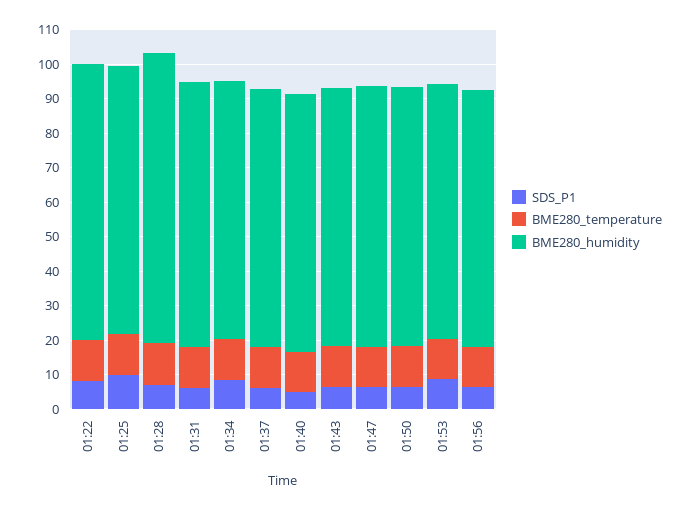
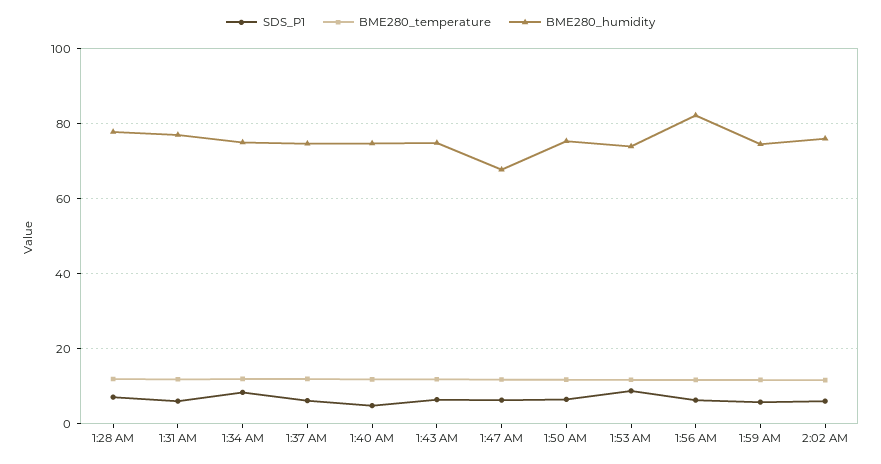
SDS_P1, 01:22: 7.5 -> none
BME280_temperature, 01:22: 12.5 -> none
BME280_humidity, 01:22: 80 -> none
SDS_P1, 01:25: 10 -> none
BME280_temperature, 01:25: 12.5 -> none
BME280_humidity, 01:25: 77.5 -> none
BME280_humidity, 01:28: 85 -> 78
BME280_humidity, 01:47: 75 -> 68
BME280_humidity, 01:56: 75 -> 82
SDS_P1, 1:59 AM: none -> 6
BME280_temperature, 1:59 AM: none -> 12
BME280_humidity, 1:59 AM: none -> 74
SDS_P1, 2:02 AM: none -> 6
BME280_temperature, 2:02 AM: none -> 12
BME280_humidity, 2:02 AM: none -> 76

